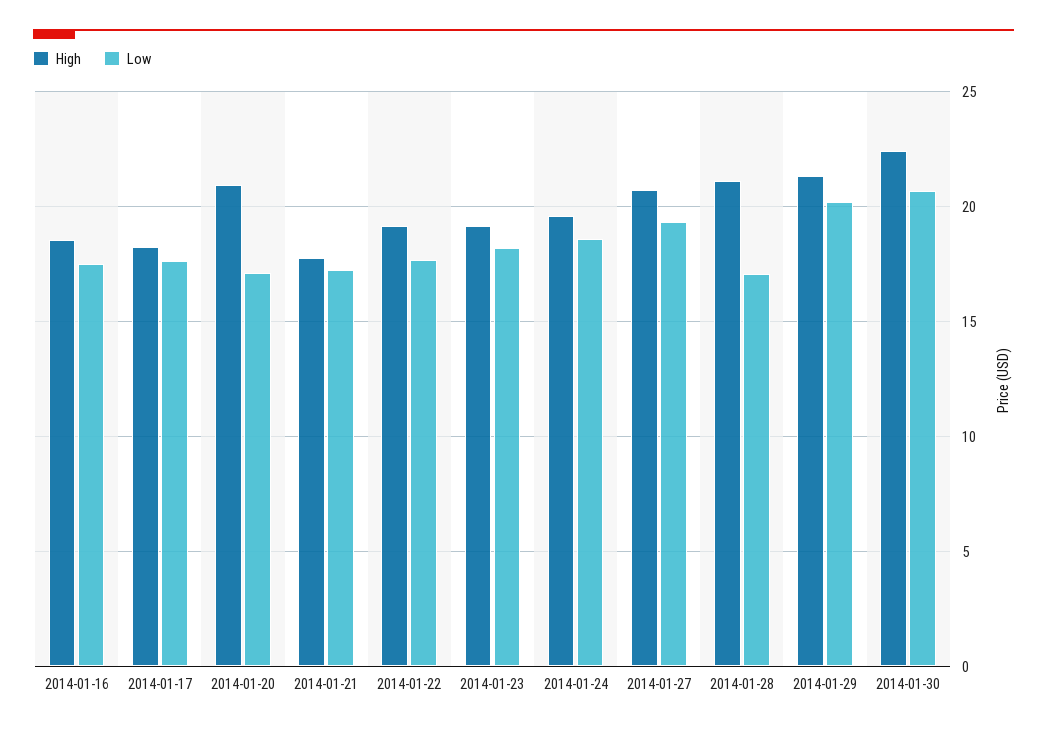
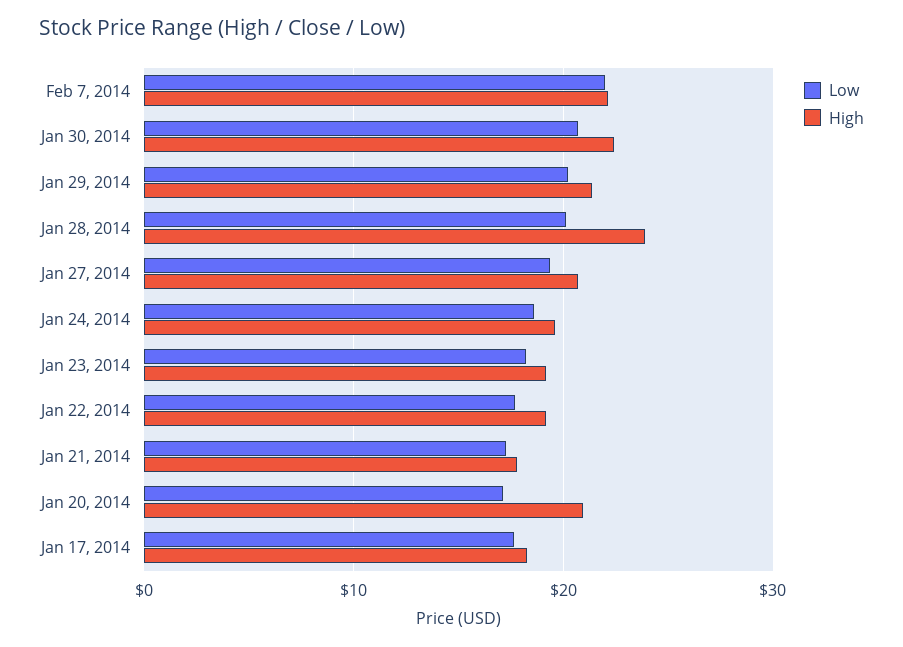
High, 2014-01-16: 18.5 -> none
Low, 2014-01-16: 17.5 -> none
High, 2014-01-28: 21 -> 24
Low, 2014-01-28: 17 -> 20
Low, Feb 7, 2014: none -> 22
High, Feb 7, 2014: none -> 22

